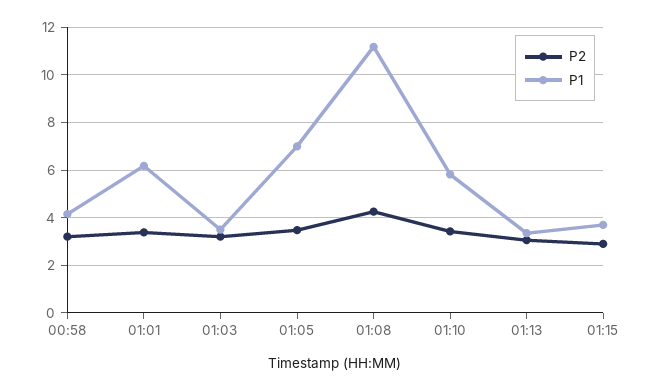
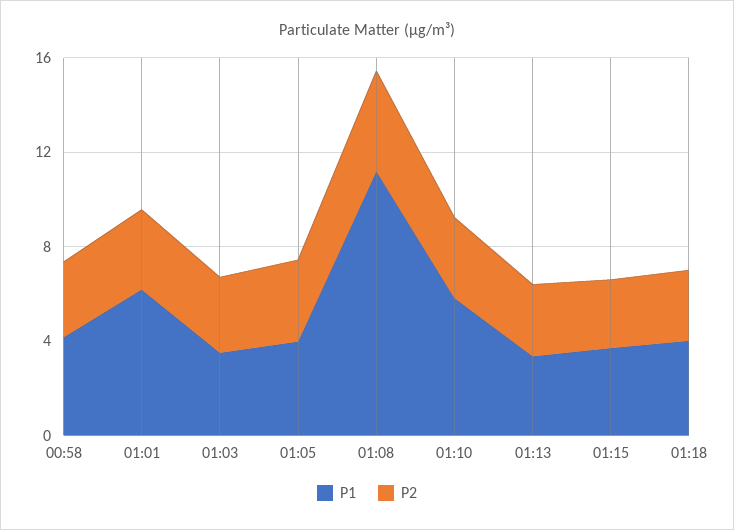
P1, 01:05: 7 -> 4
P1, 01:18: none -> 4
P2, 01:18: none -> 3

